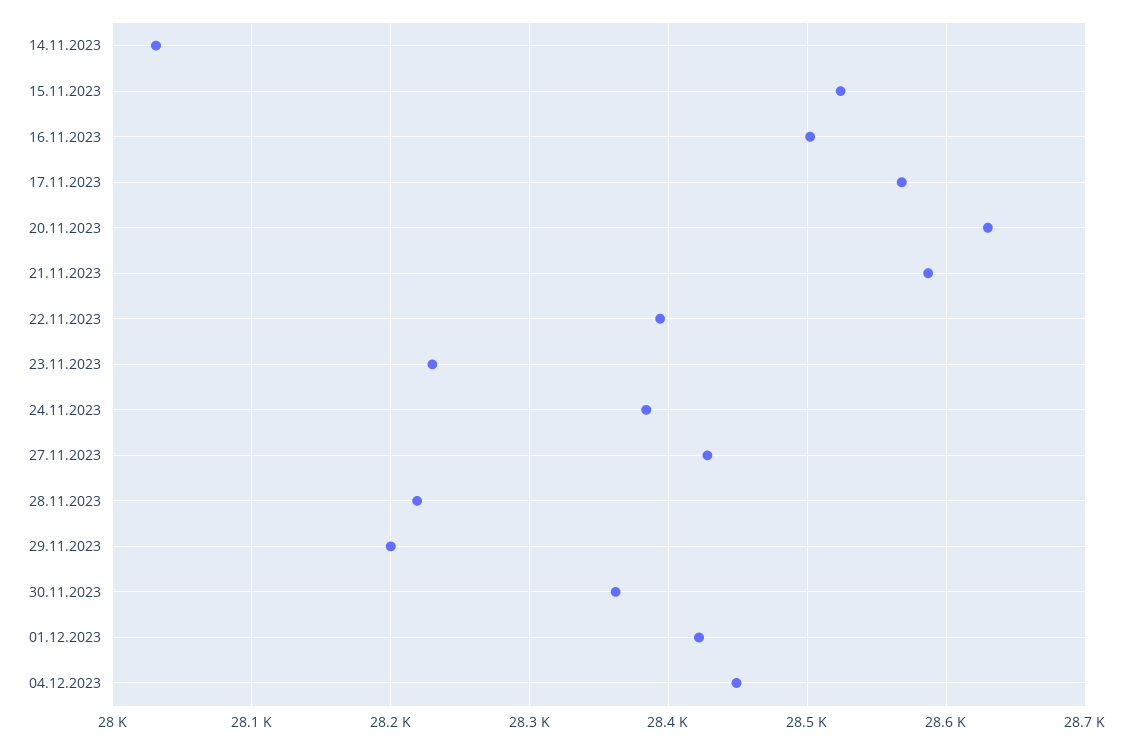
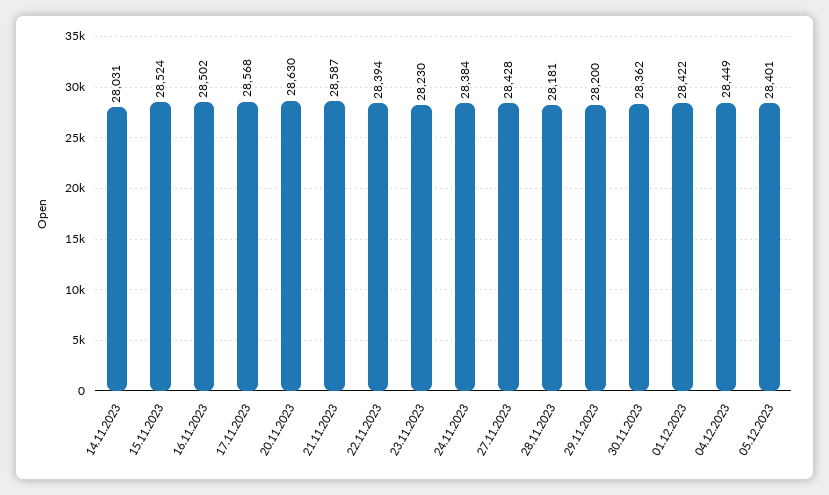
28.11.2023: 28220 -> 28181
05.12.2023: none -> 28401

